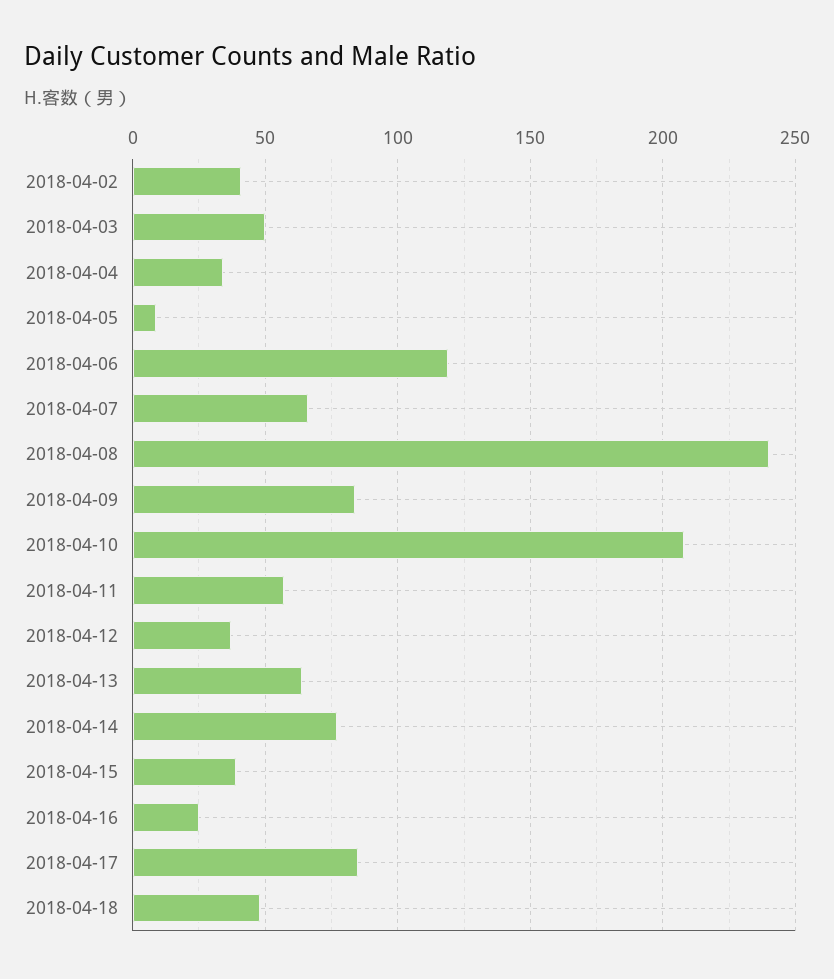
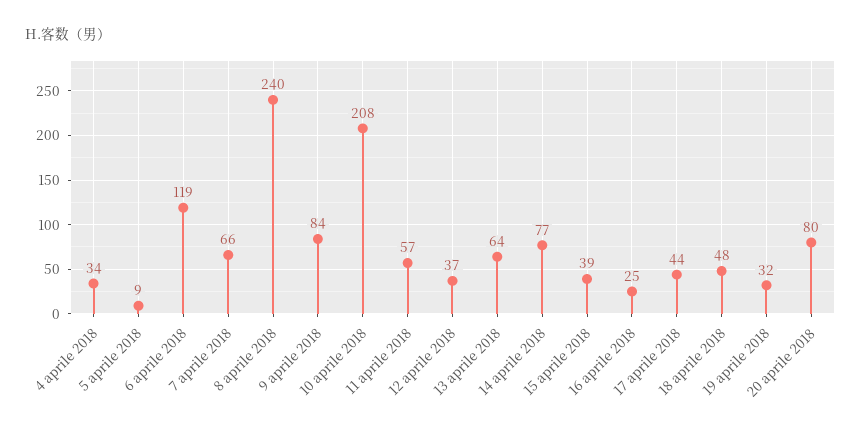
2018-04-02: 40 -> none
2018-04-03: 50 -> none
2018-04-17: 85 -> 44
19 aprile 2018: none -> 32
20 aprile 2018: none -> 80

